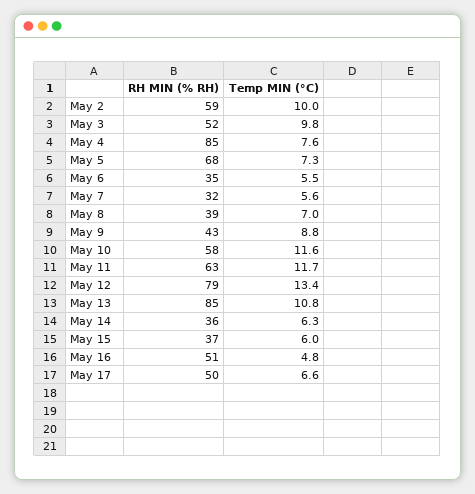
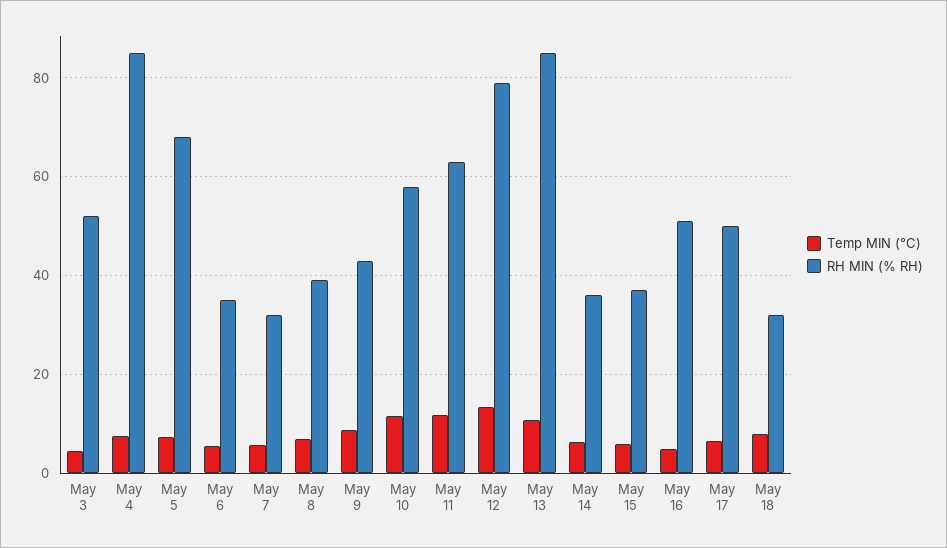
RH MIN (% RH), May 2: 59 -> none
Temp MIN (°C), May 2: 10 -> none
Temp MIN (°C), May 3: 9.8 -> 4
Temp MIN (°C), May 18: none -> 8
RH MIN (% RH), May 18: none -> 32

